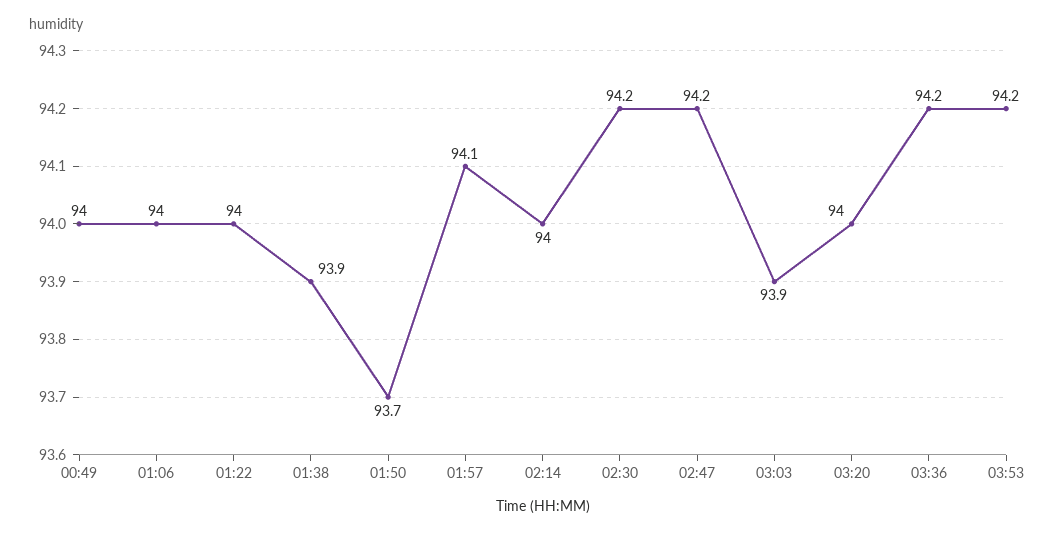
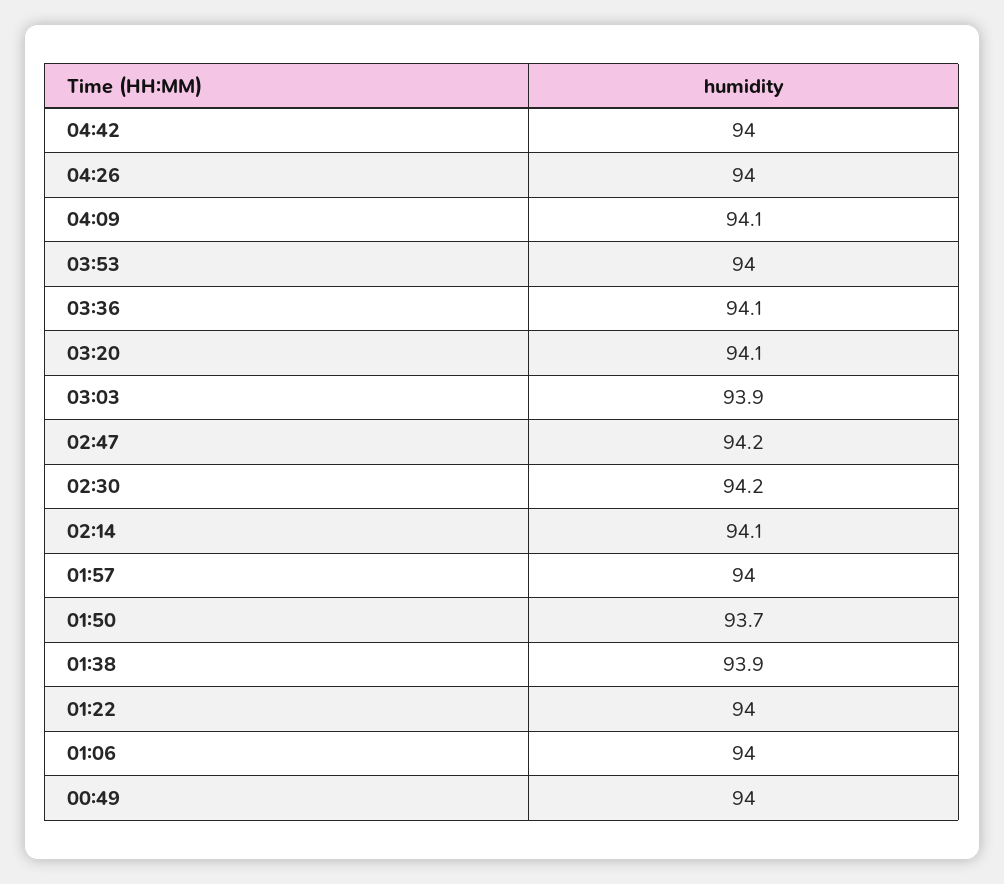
01:57: 94.1 -> 94
02:14: 94 -> 94.1
03:20: 94 -> 94.1
03:36: 94.2 -> 94.1
03:53: 94.2 -> 94
04:42: none -> 94
04:26: none -> 94
04:09: none -> 94.1

